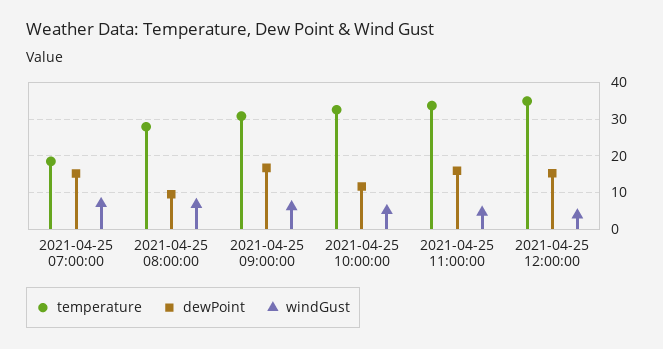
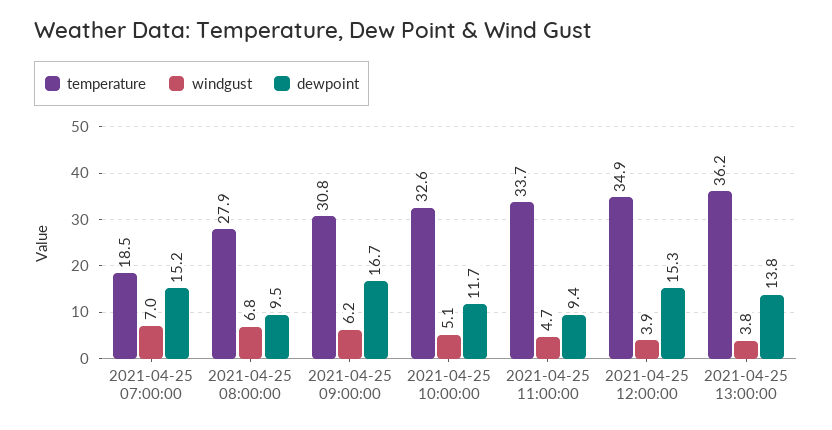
dewPoint, 2021-04-25 11:00:00: 16 -> 9.4
temperature, 2021-04-25 13:00:00: none -> 36.2
windGust, 2021-04-25 13:00:00: none -> 3.8
dewPoint, 2021-04-25 13:00:00: none -> 13.8

